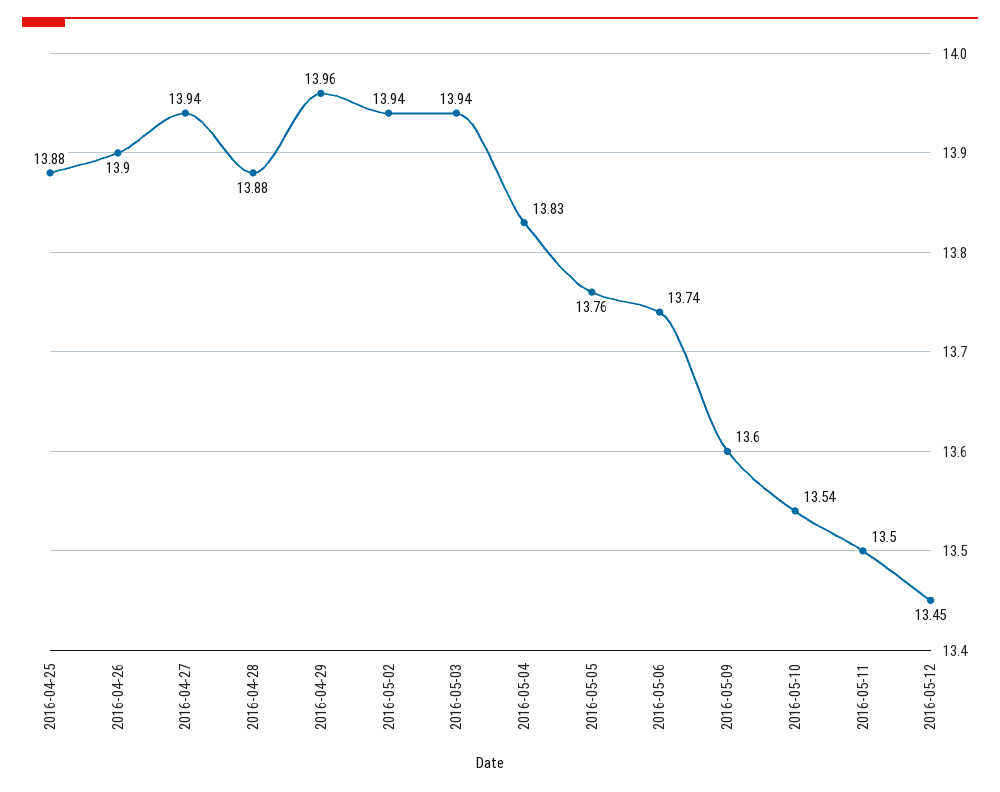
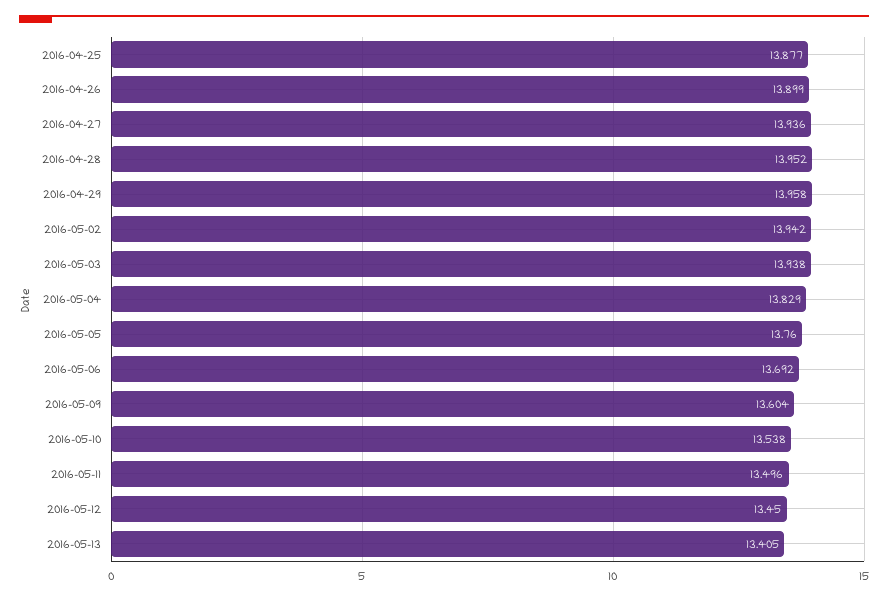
2016-04-28: 13.88 -> 13.952
2016-05-06: 13.74 -> 13.692
2016-05-13: none -> 13.405

